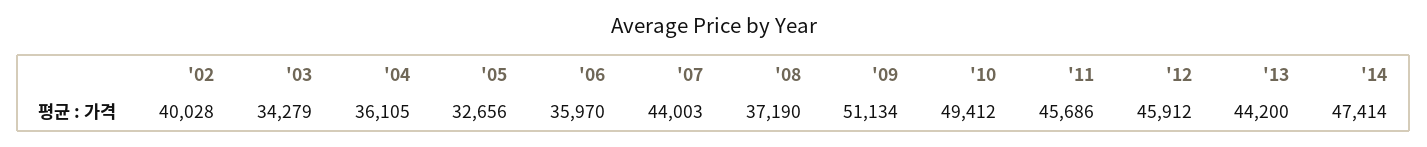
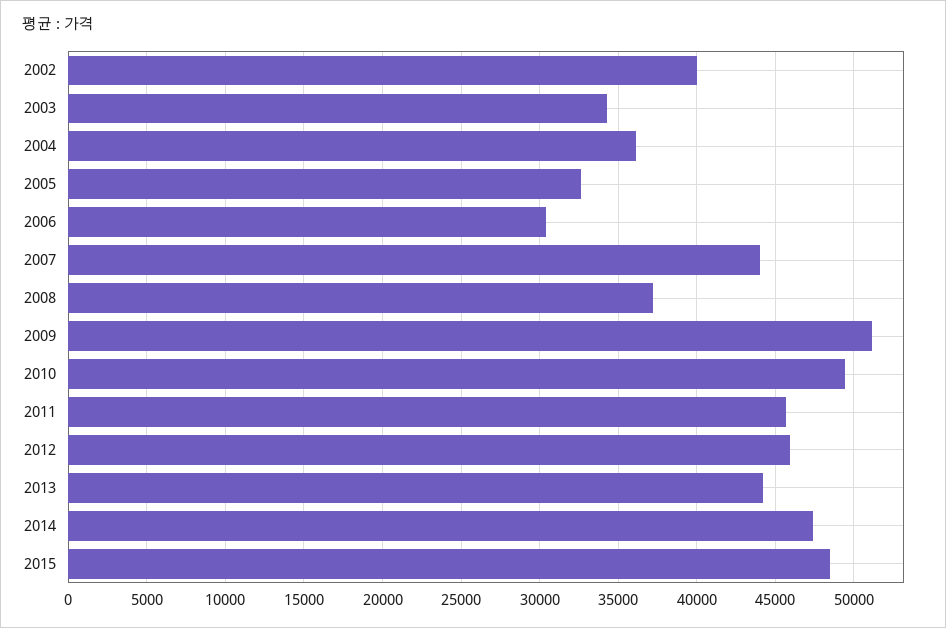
'06: 35970 -> 30500
2015: none -> 48500

